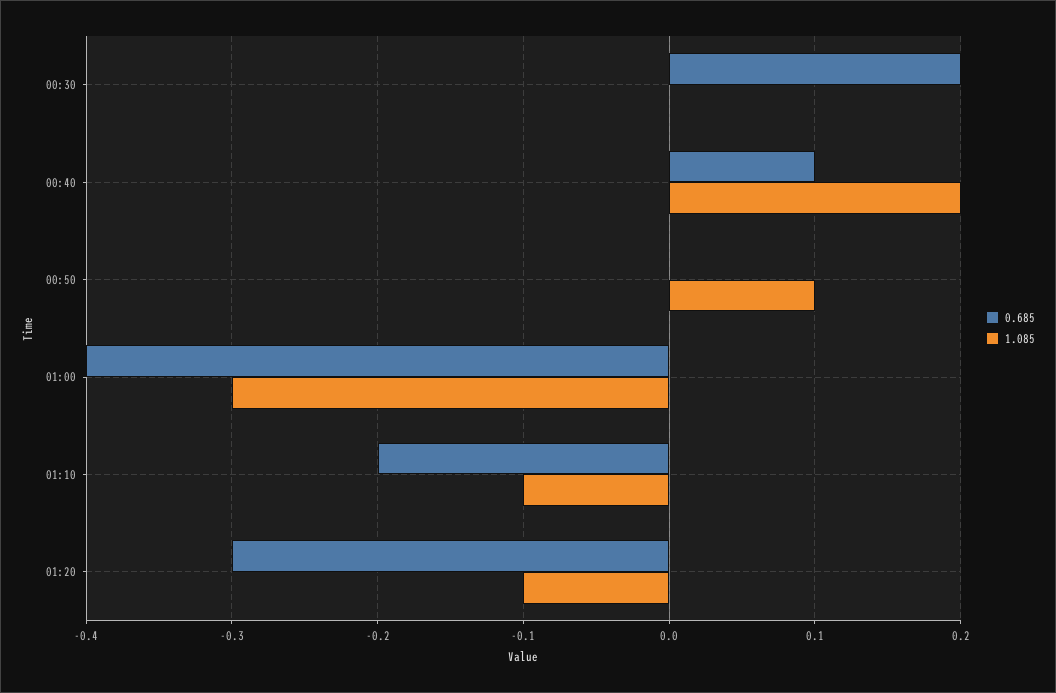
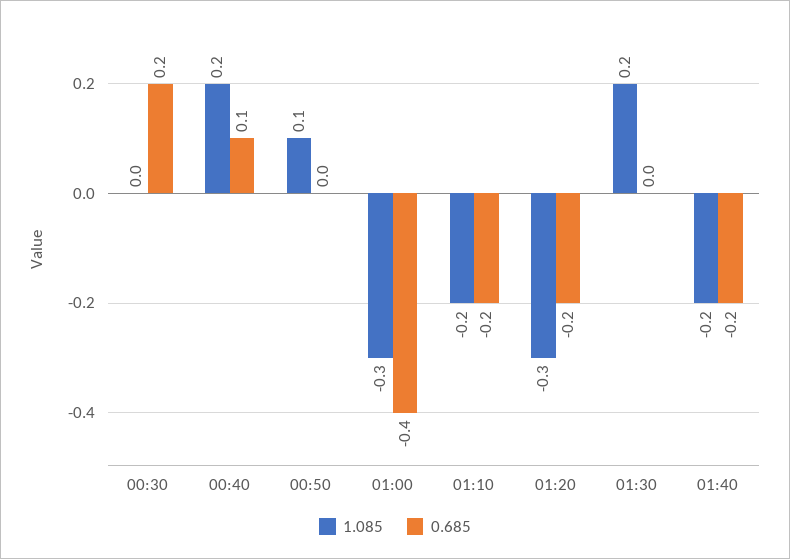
1.085, 01:10: -0.1 -> -0.2
0.685, 01:20: -0.3 -> -0.2
1.085, 01:20: -0.1 -> -0.3
1.085, 01:30: none -> 0.2
0.685, 01:30: none -> 0
1.085, 01:40: none -> -0.2
0.685, 01:40: none -> -0.2

